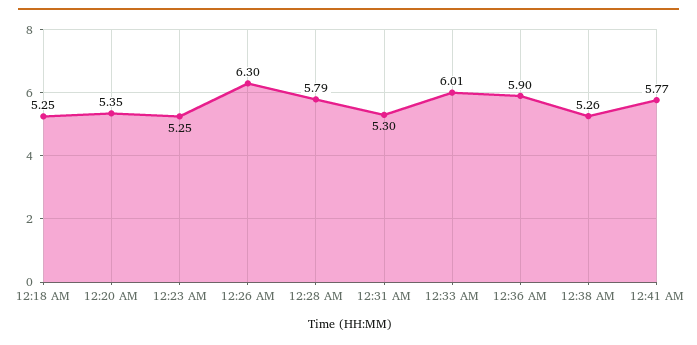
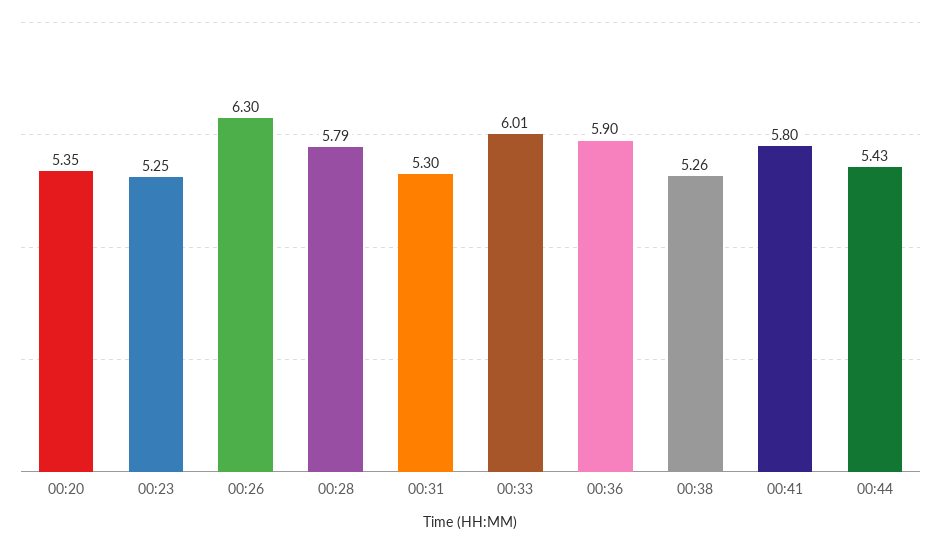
12:18 AM: 5.25 -> none
12:41 AM: 5.77 -> 5.8
00:44: none -> 5.43

